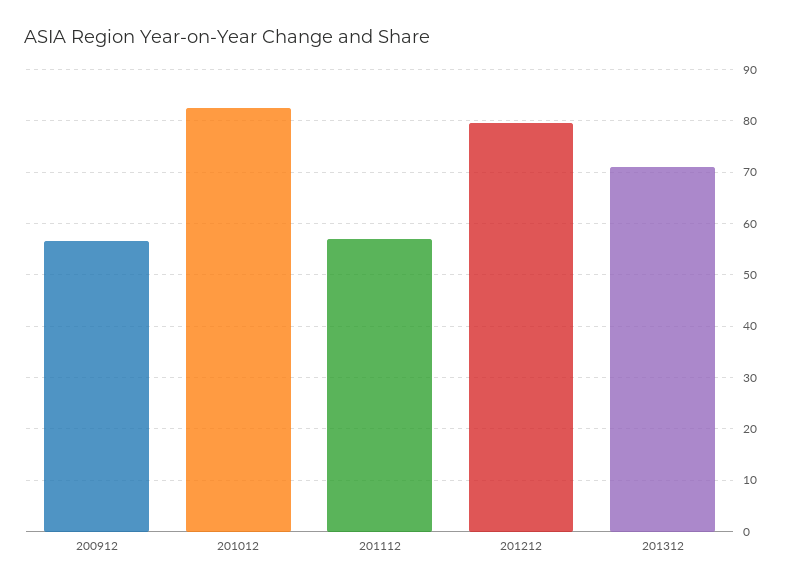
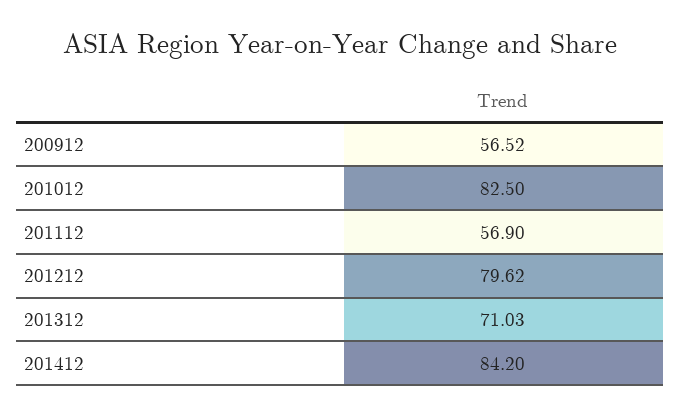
201412: none -> 84.2

